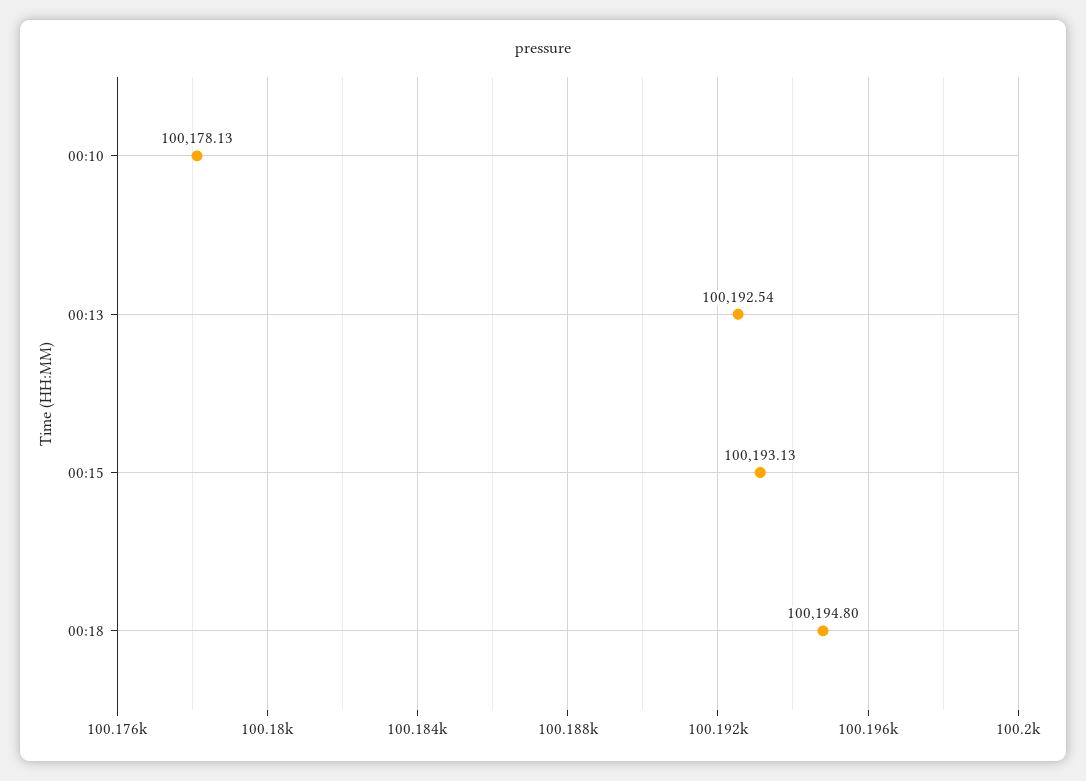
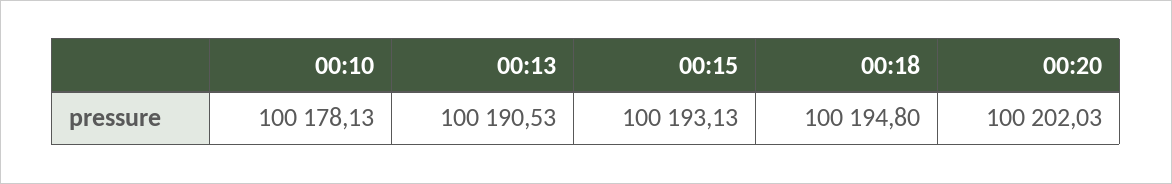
00:13: 100192.54 -> 100190.53
00:20: none -> 100202.03

